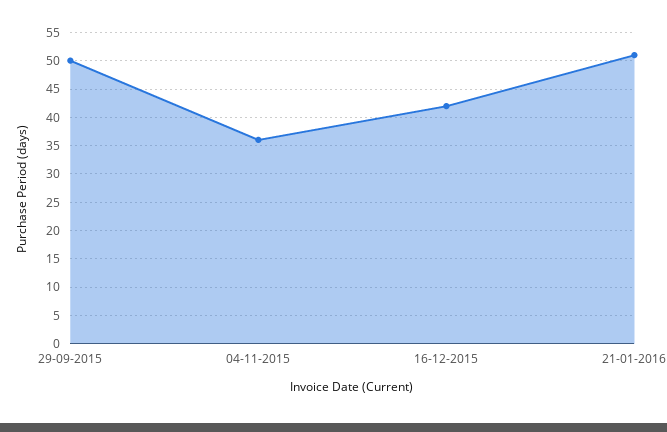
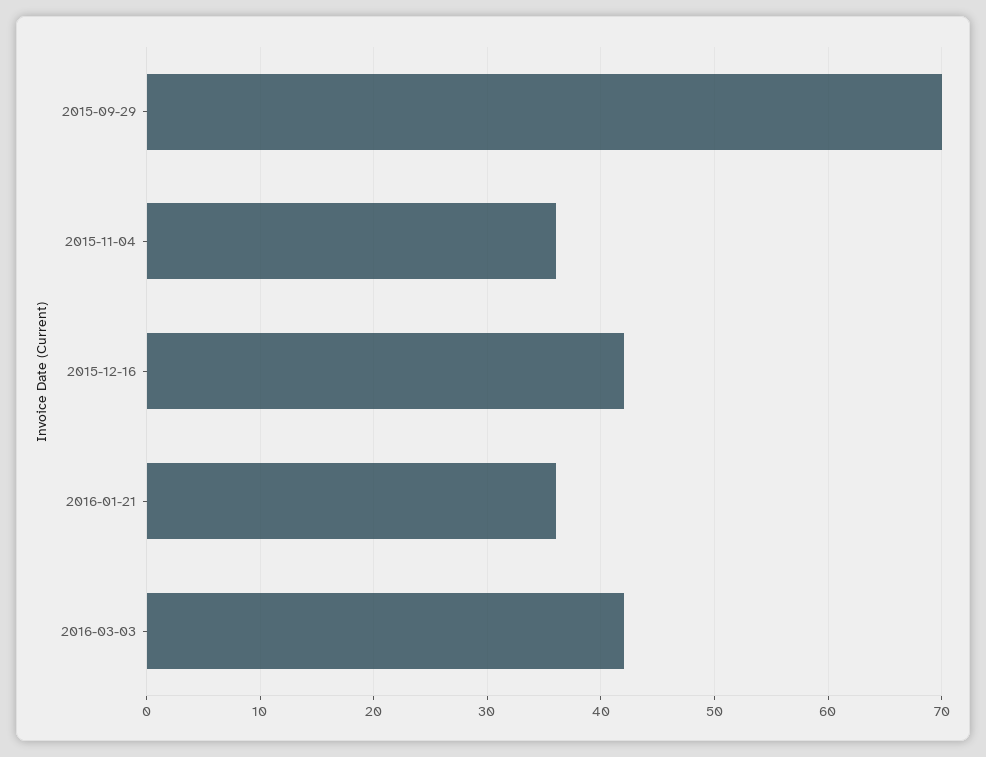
29-09-2015: 50 -> 70
21-01-2016: 50 -> 36
2016-03-03: none -> 42

